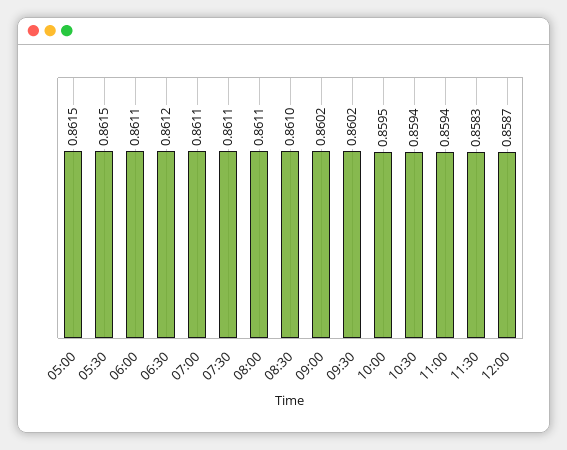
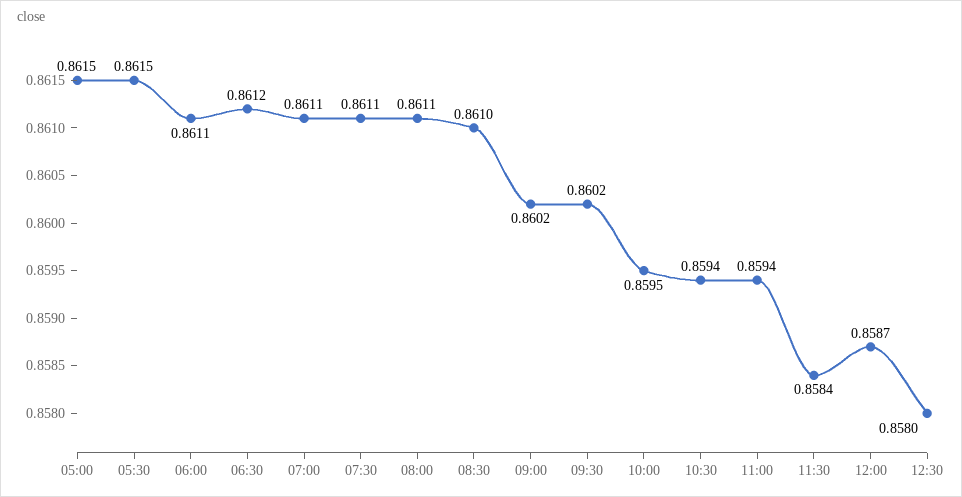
11:30: 0.8583 -> 0.8584
12:30: none -> 0.858

